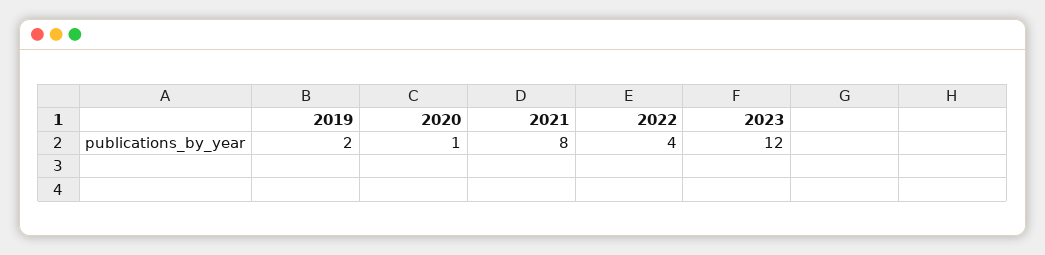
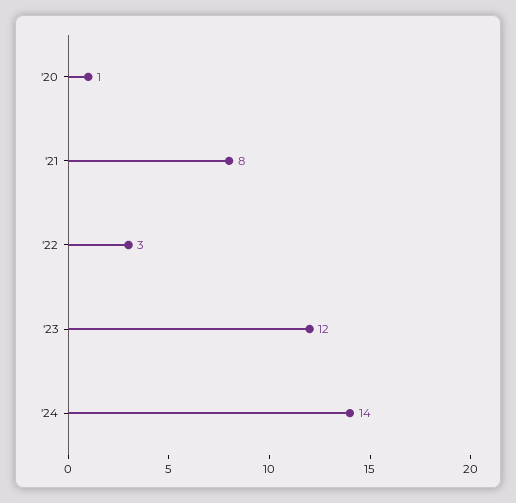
2019: 2 -> none
2022: 4 -> 3
'24: none -> 14

